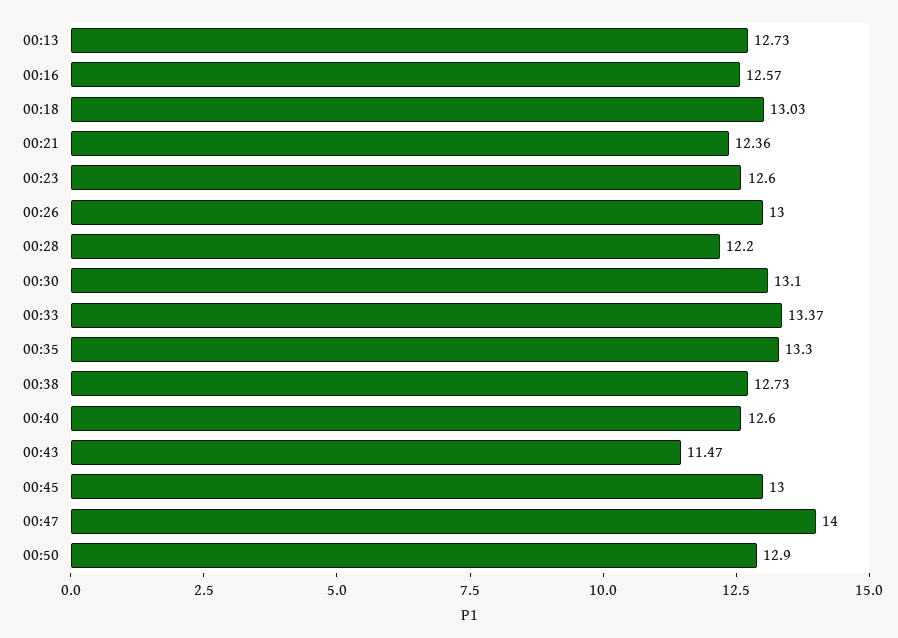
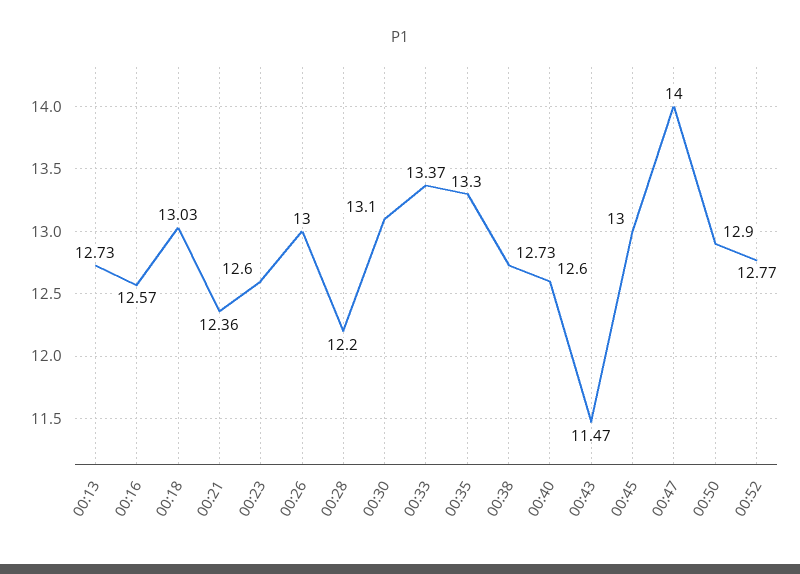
00:52: none -> 12.77

